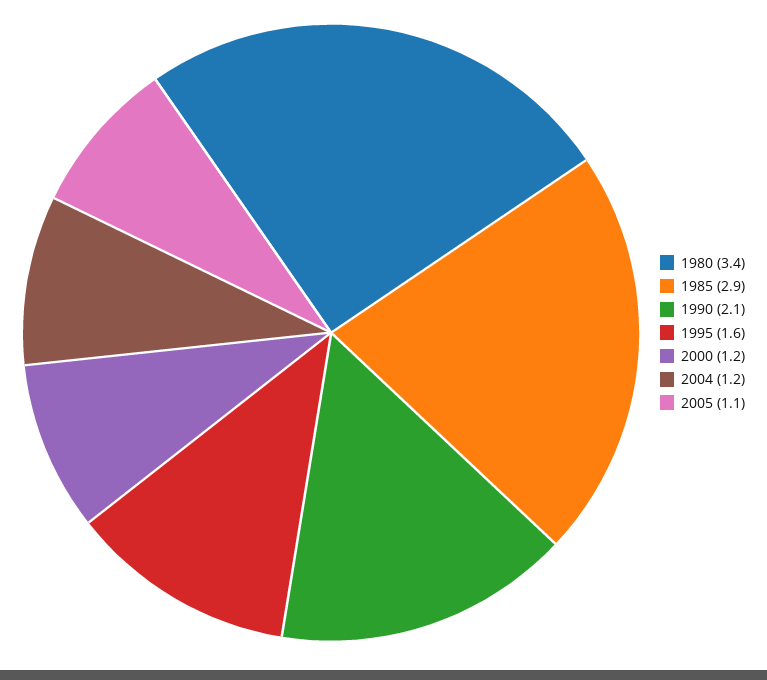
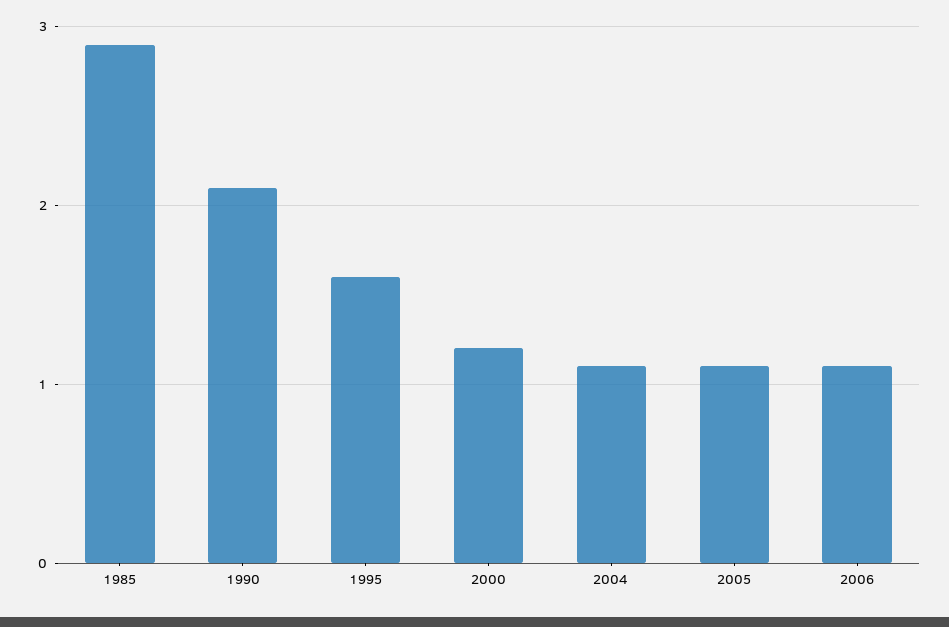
1980: 3.4 -> none
2004: 1.2 -> 1.1
2006: none -> 1.1

